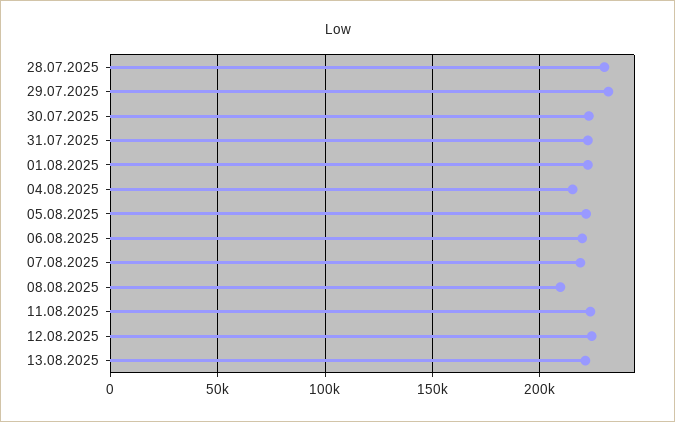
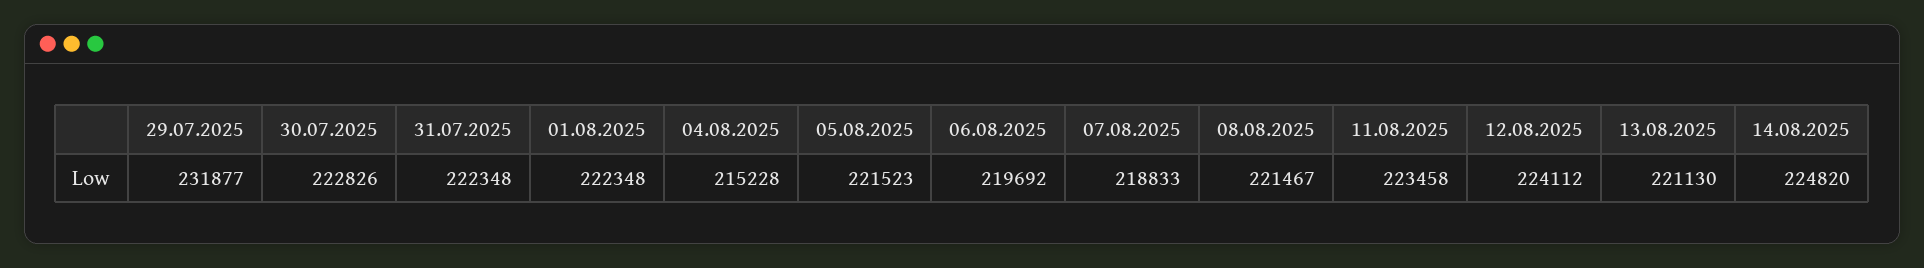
28.07.2025: 230000 -> none
08.08.2025: 210000 -> 221467
14.08.2025: none -> 224820

